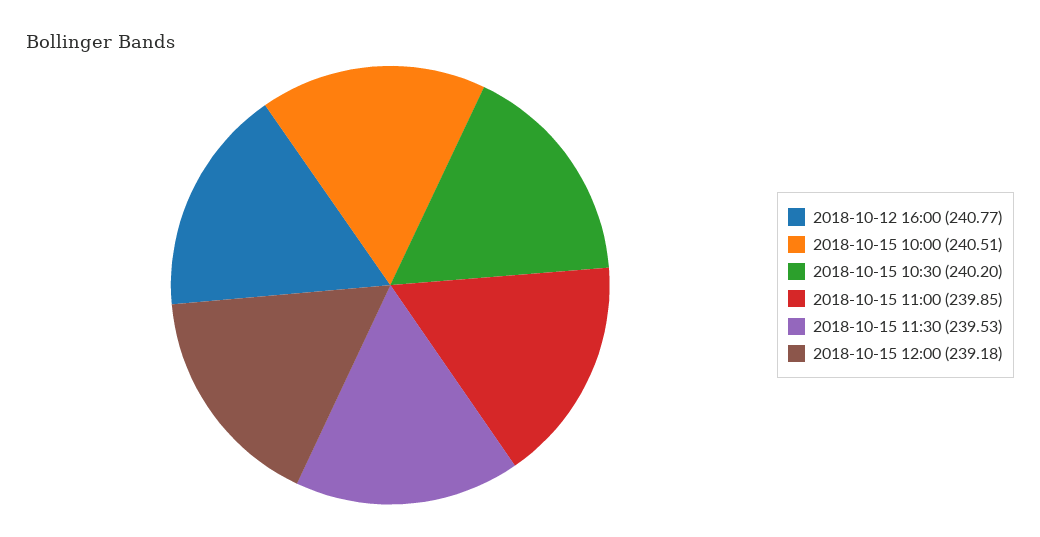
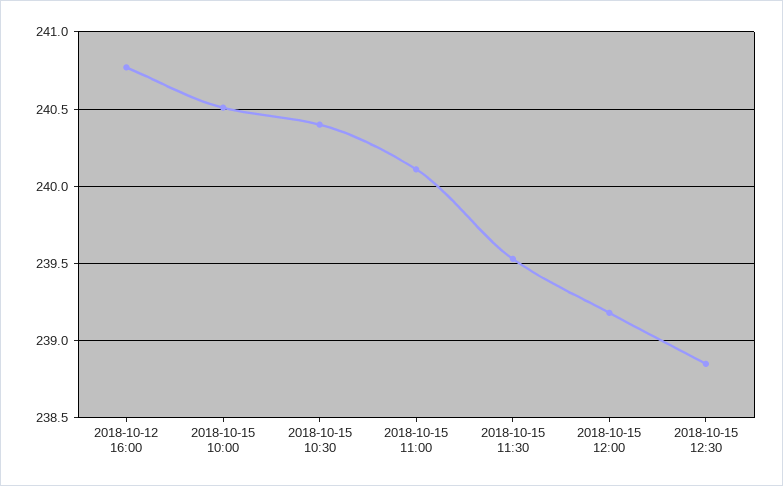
2018-10-15 10:30: 240.2 -> 240.4
2018-10-15 11:00: 239.85 -> 240.1
2018-10-15 12:30: none -> 238.85

